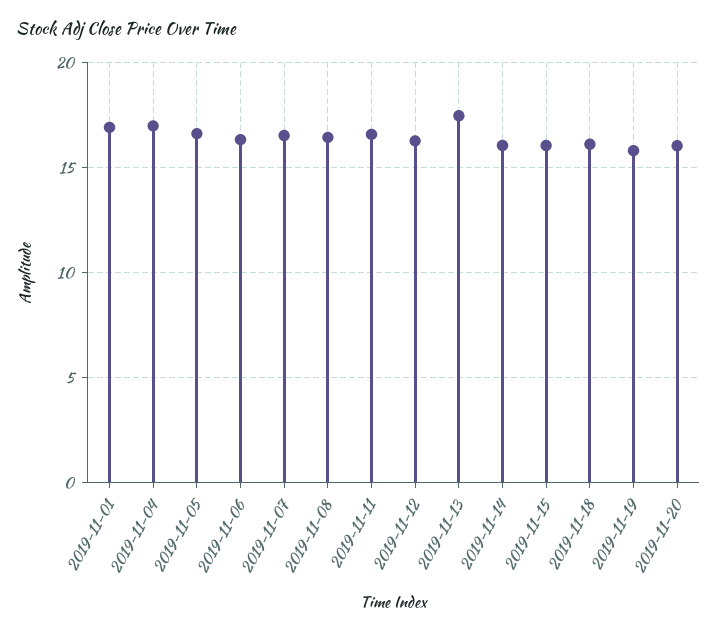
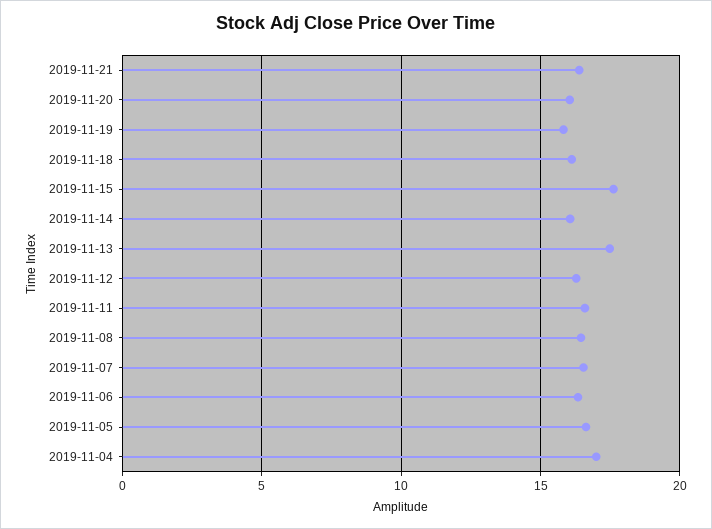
2019-11-01: 17 -> none
2019-11-15: 16 -> 17.5
2019-11-21: none -> 16.5

